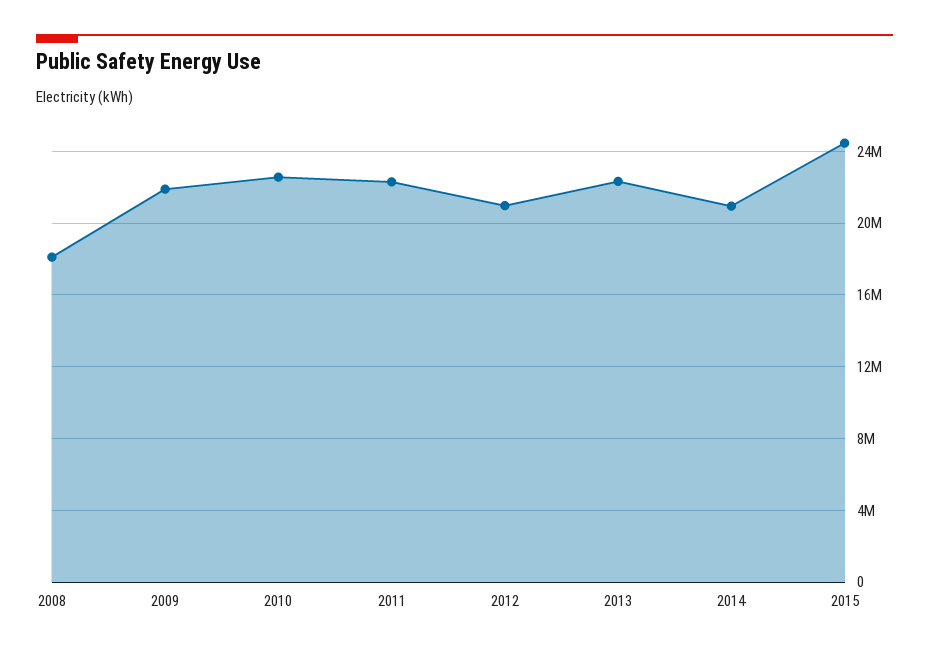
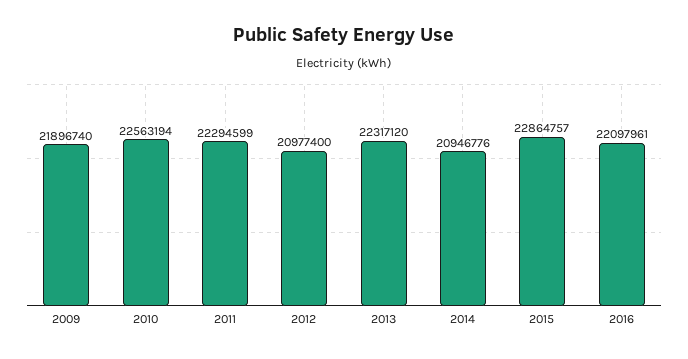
2008: 18000000 -> none
2015: 24500000 -> 22864757
2016: none -> 22097961

